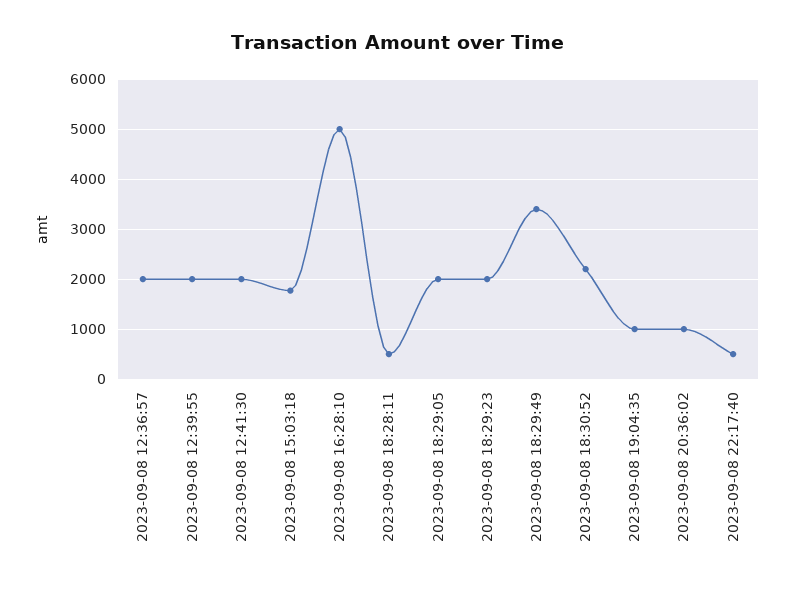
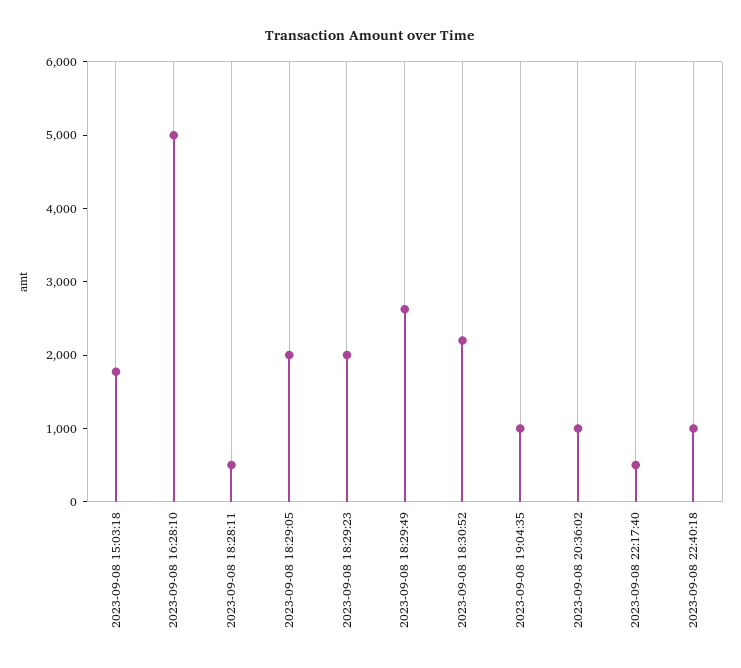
2023-09-08 12:36:57: 2000 -> none
2023-09-08 12:39:55: 2000 -> none
2023-09-08 12:41:30: 2000 -> none
2023-09-08 18:29:49: 3400 -> 2600
2023-09-08 22:40:18: none -> 1000

